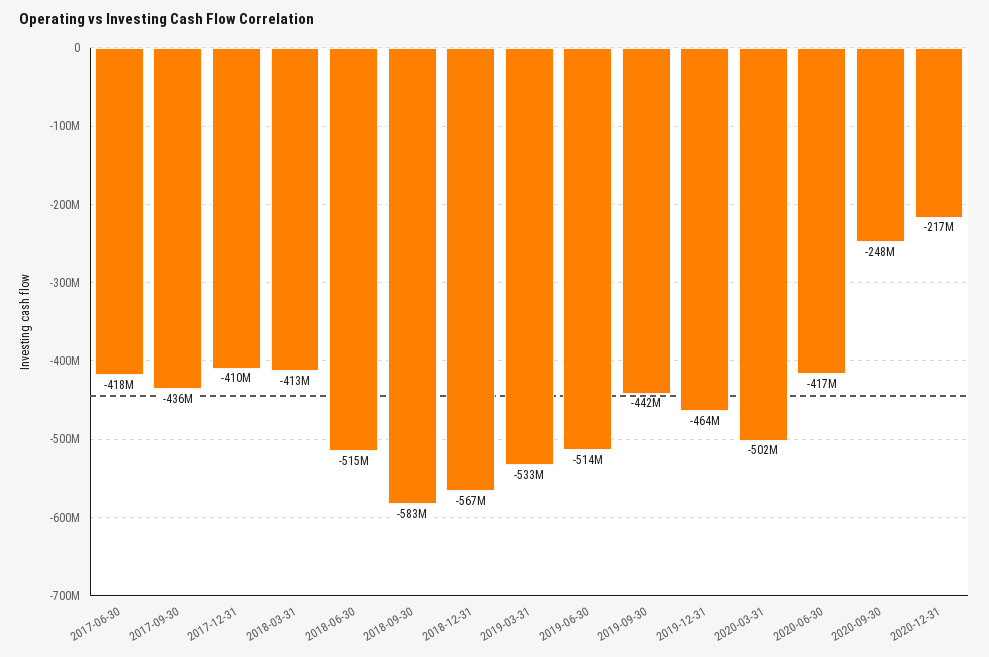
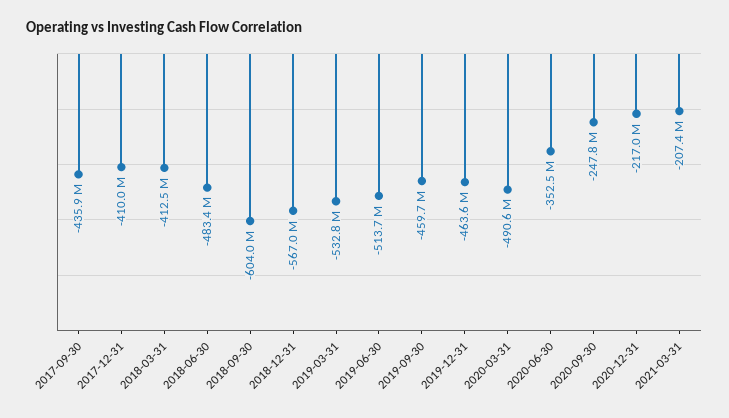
2017-06-30: -418000000 -> none
2018-06-30: -515000000 -> -483400000
2018-09-30: -583000000 -> -604000000
2019-09-30: -442000000 -> -459700000
2020-03-31: -502000000 -> -490600000
2020-06-30: -417000000 -> -352500000
2021-03-31: none -> -207400000

